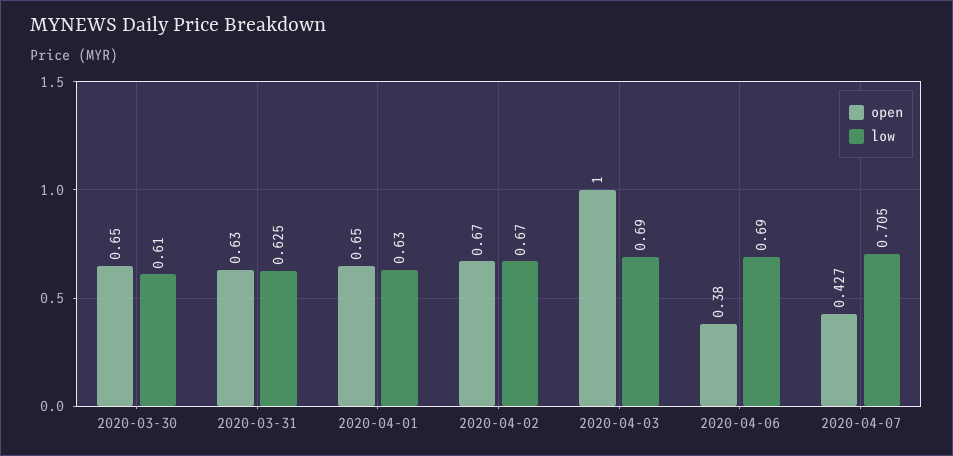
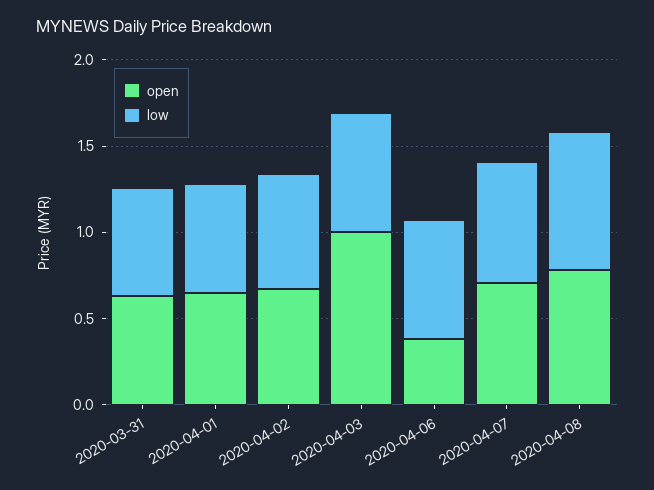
open, 2020-03-30: 0.65 -> none
low, 2020-03-30: 0.61 -> none
open, 2020-04-07: 0.427 -> 0.7
open, 2020-04-08: none -> 0.8
low, 2020-04-08: none -> 0.8

